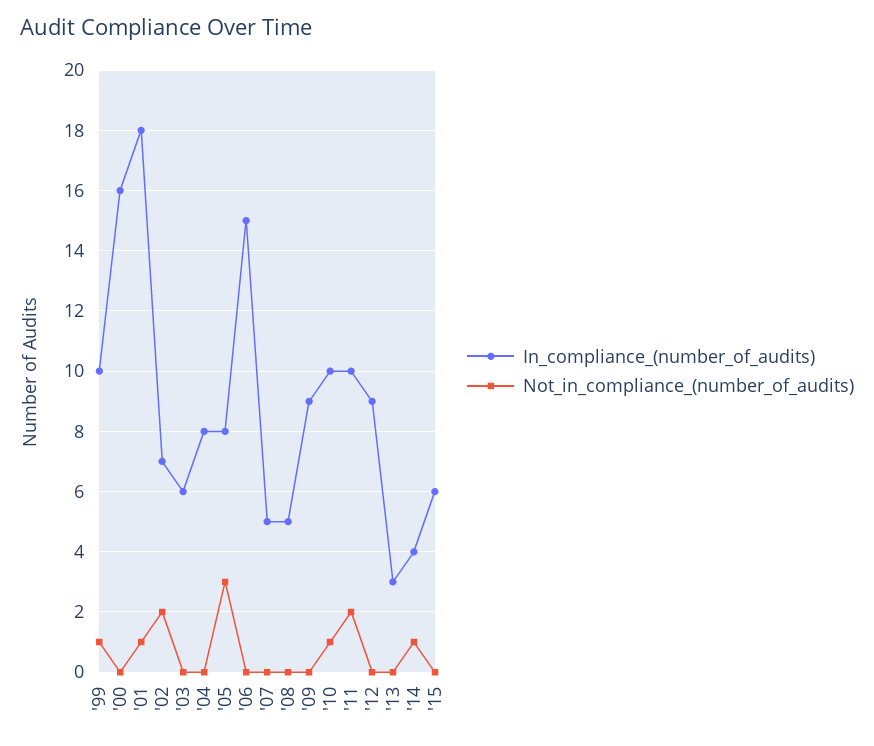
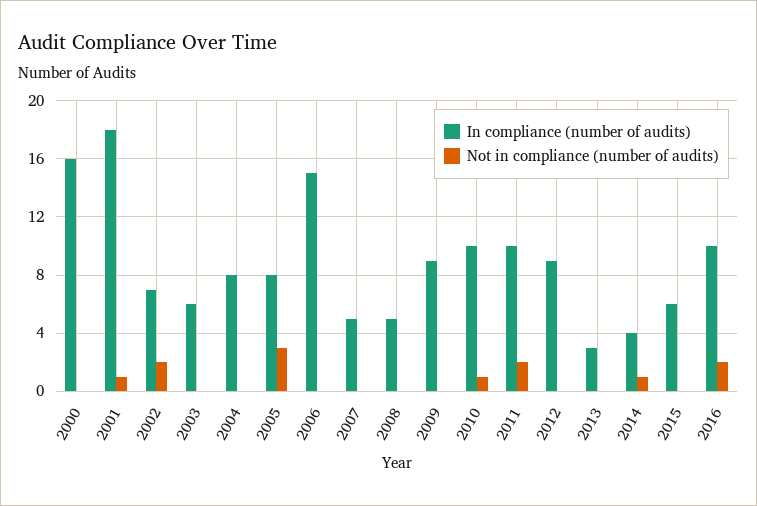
In_compliance_(number_of_audits), '99: 10 -> none
Not_in_compliance_(number_of_audits), '99: 1 -> none
In_compliance_(number_of_audits), 2016: none -> 10
Not_in_compliance_(number_of_audits), 2016: none -> 2

